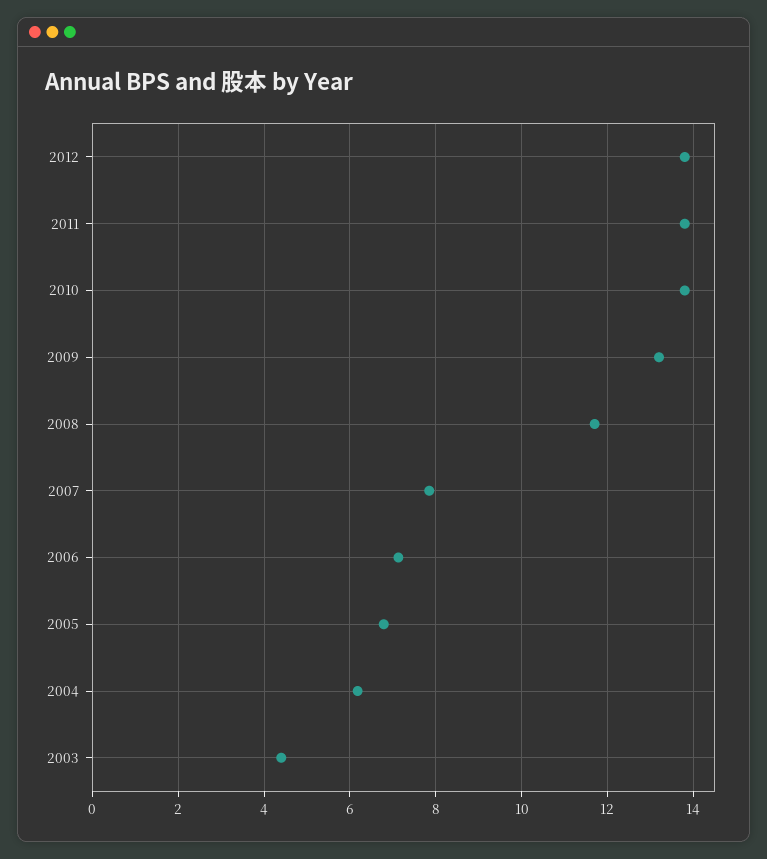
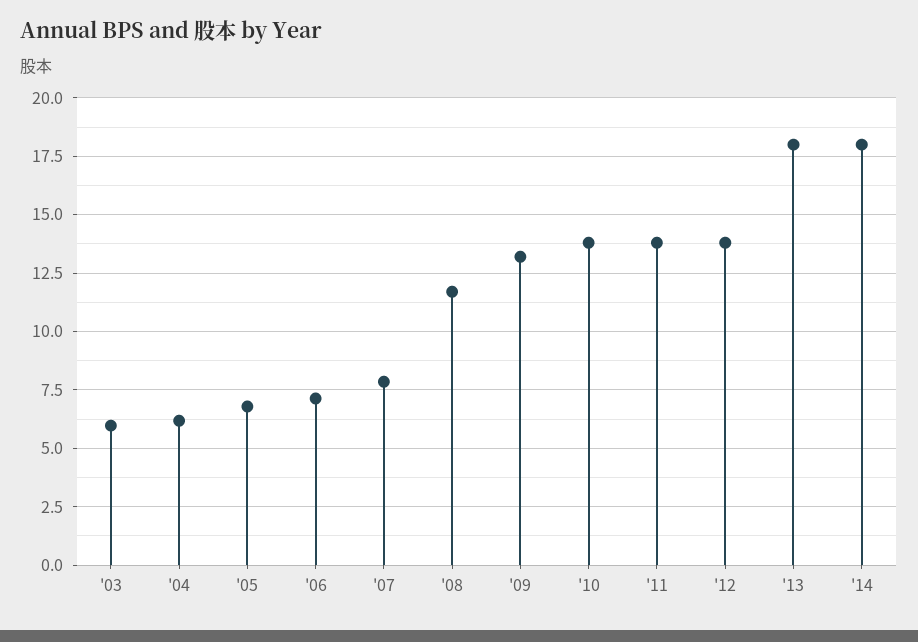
2003: 4.4 -> 6
'13: none -> 18
'14: none -> 18

